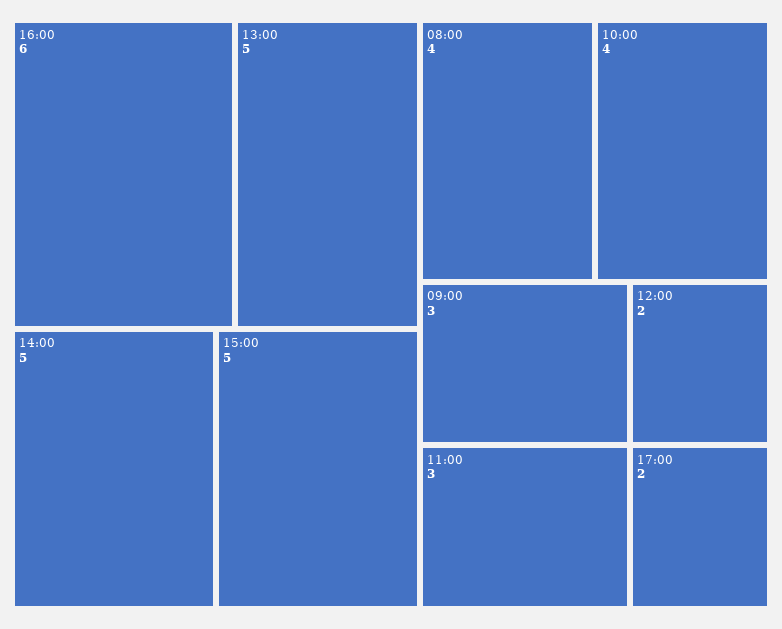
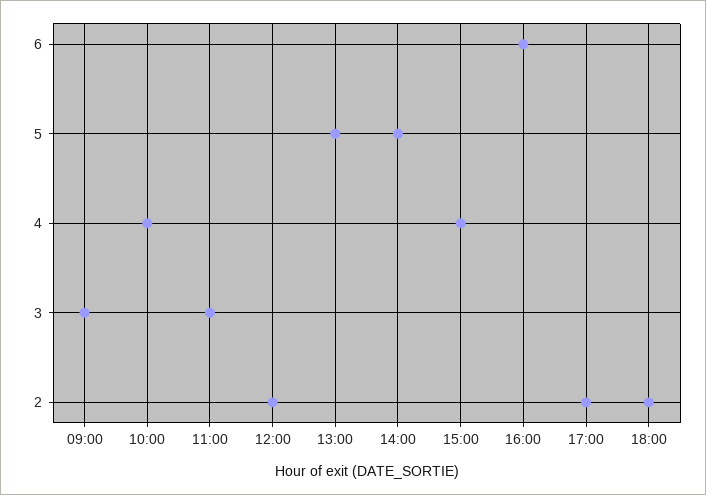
15:00: 5 -> 4
08:00: 4 -> none
18:00: none -> 2

